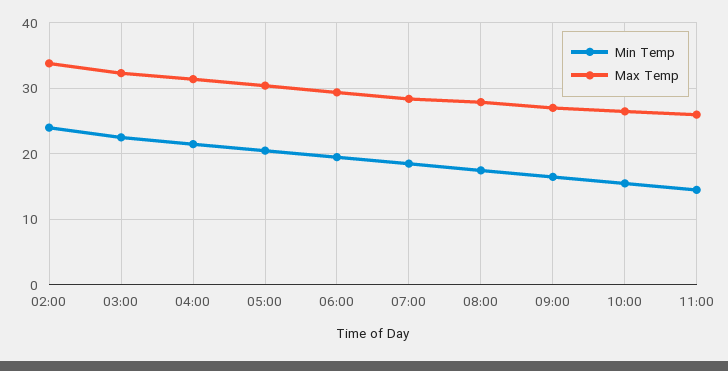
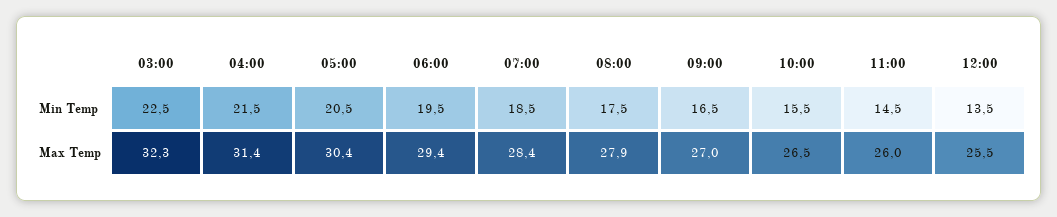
Min Temp, 02:00: 24 -> none
Max Temp, 02:00: 34 -> none
Min Temp, 12:00: none -> 13.5
Max Temp, 12:00: none -> 25.5

